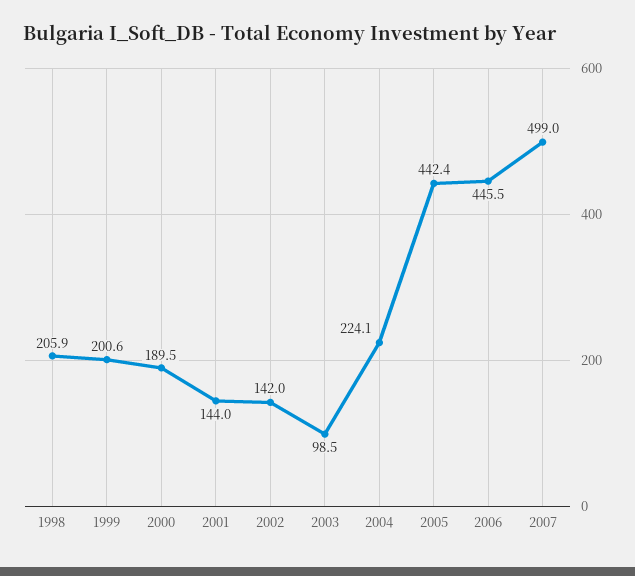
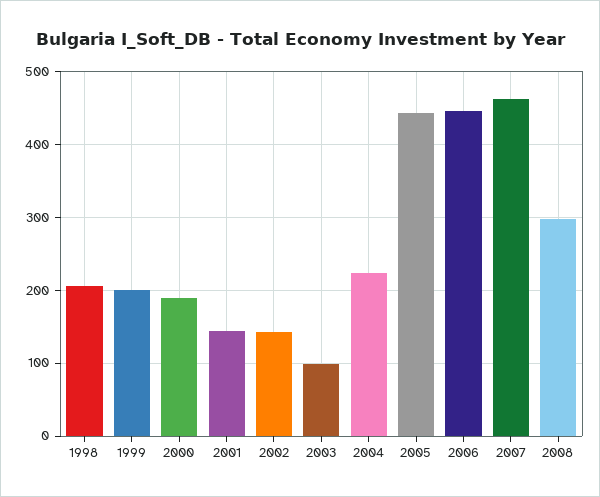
2007: 499 -> 460
2008: none -> 300

